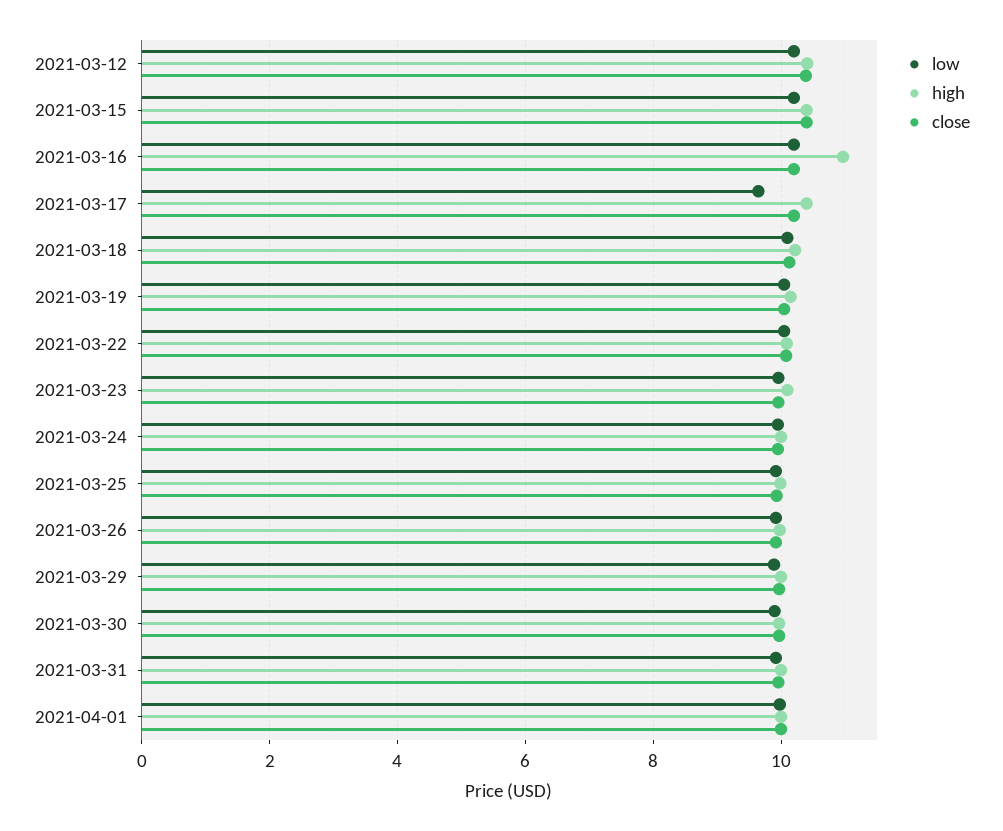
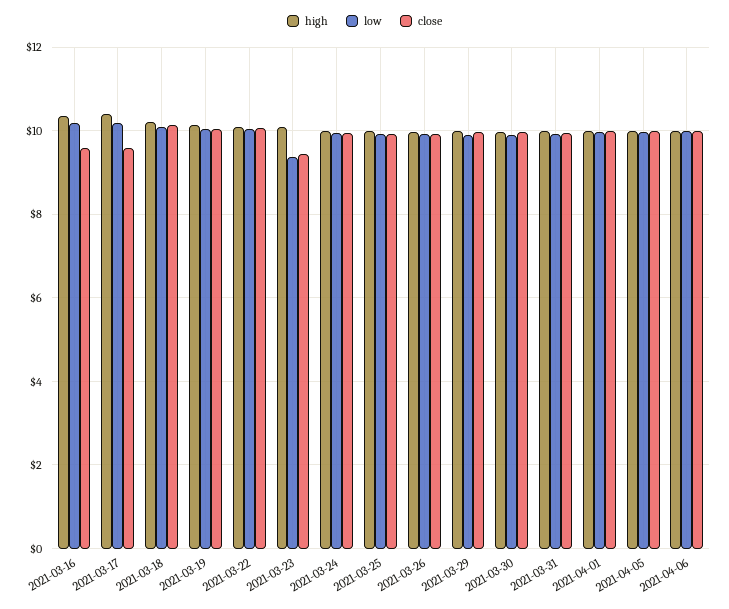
low, 2021-03-12: 10.2 -> none
high, 2021-03-12: 10.4 -> none
close, 2021-03-12: 10.4 -> none
low, 2021-03-15: 10.2 -> none
high, 2021-03-15: 10.4 -> none
close, 2021-03-15: 10.4 -> none
high, 2021-03-16: 11 -> 10.4
close, 2021-03-16: 10.2 -> 9.6
low, 2021-03-17: 9.6 -> 10.2
close, 2021-03-17: 10.2 -> 9.6
low, 2021-03-23: 10 -> 9.4
close, 2021-03-23: 10 -> 9.4
high, 2021-04-05: none -> 10
low, 2021-04-05: none -> 10
close, 2021-04-05: none -> 10
high, 2021-04-06: none -> 10
low, 2021-04-06: none -> 10
close, 2021-04-06: none -> 10

